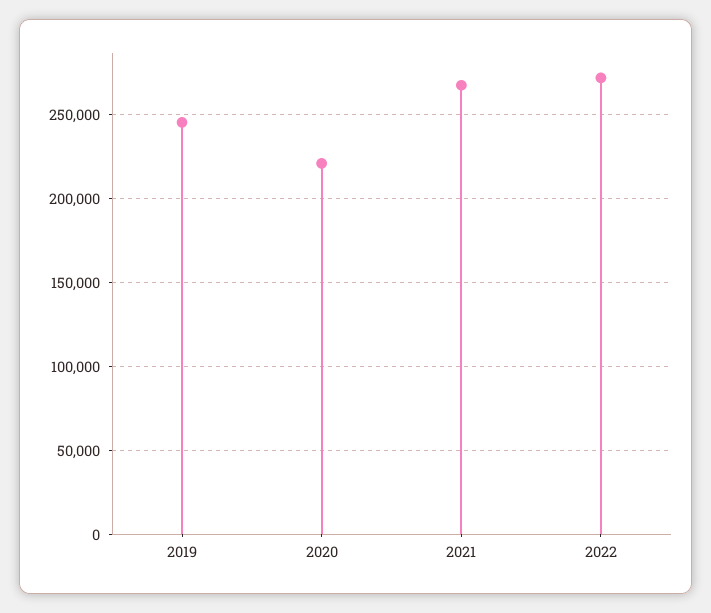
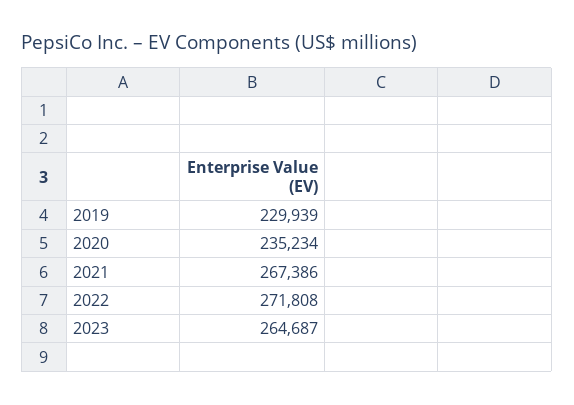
2019: 245000 -> 229939
2020: 220000 -> 235234
2023: none -> 264687

